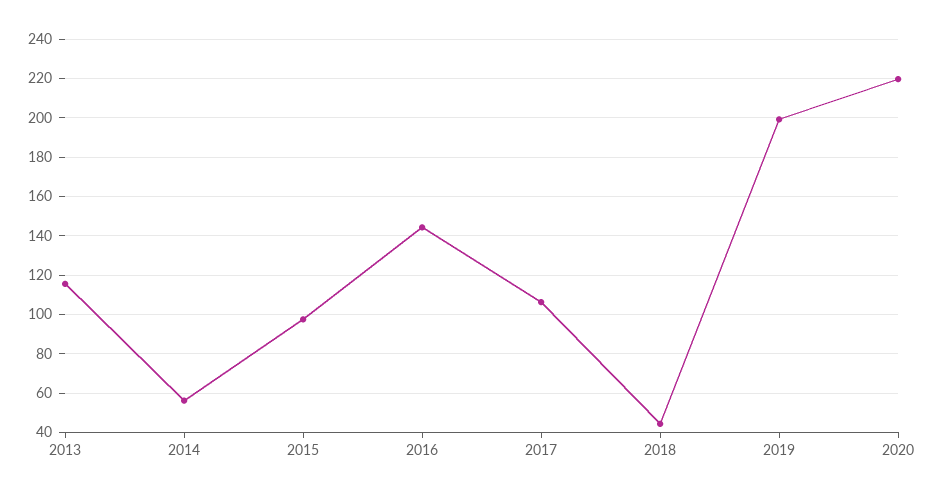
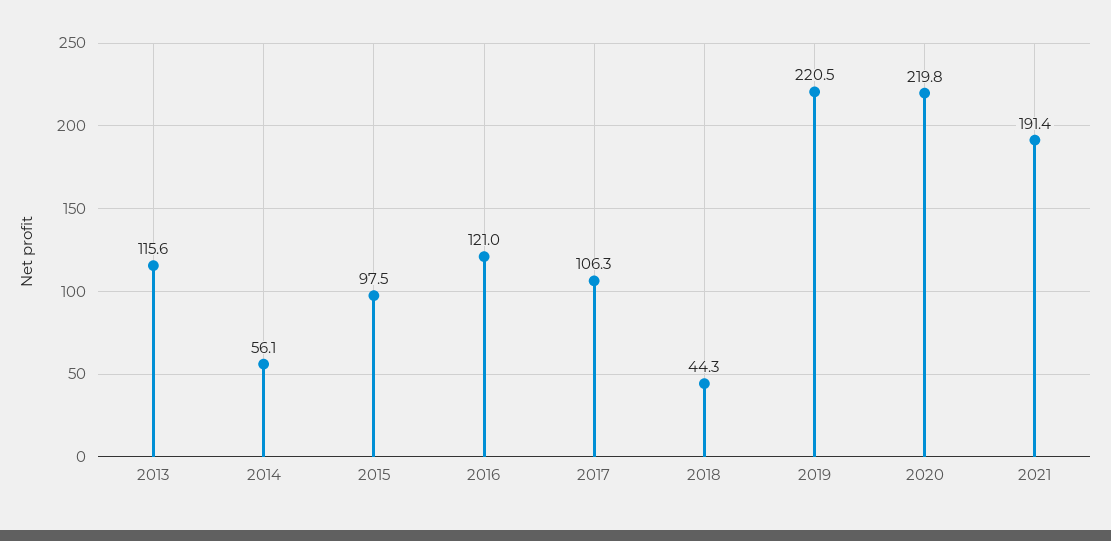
2016: 145 -> 121
2019: 200 -> 220.5
2021: none -> 191.4

